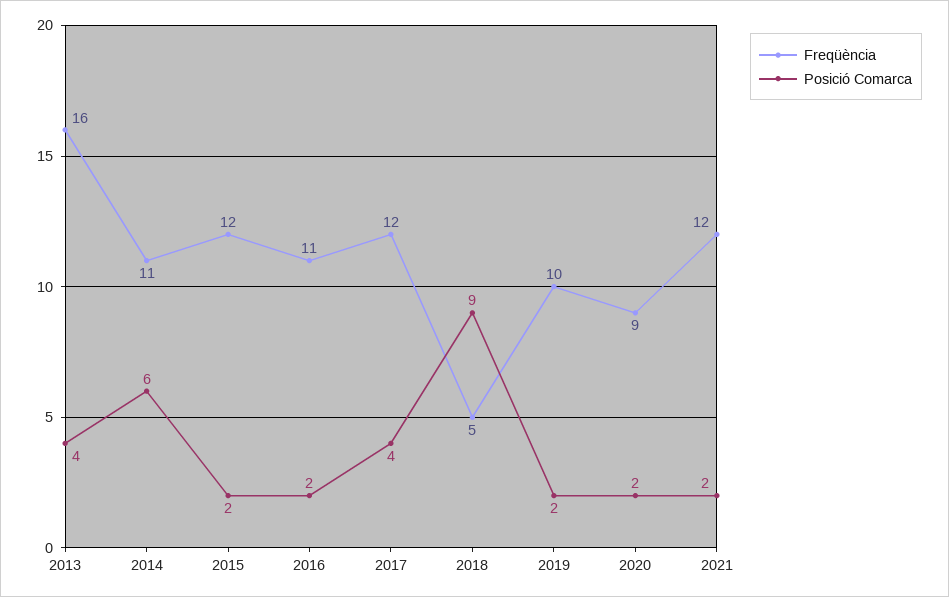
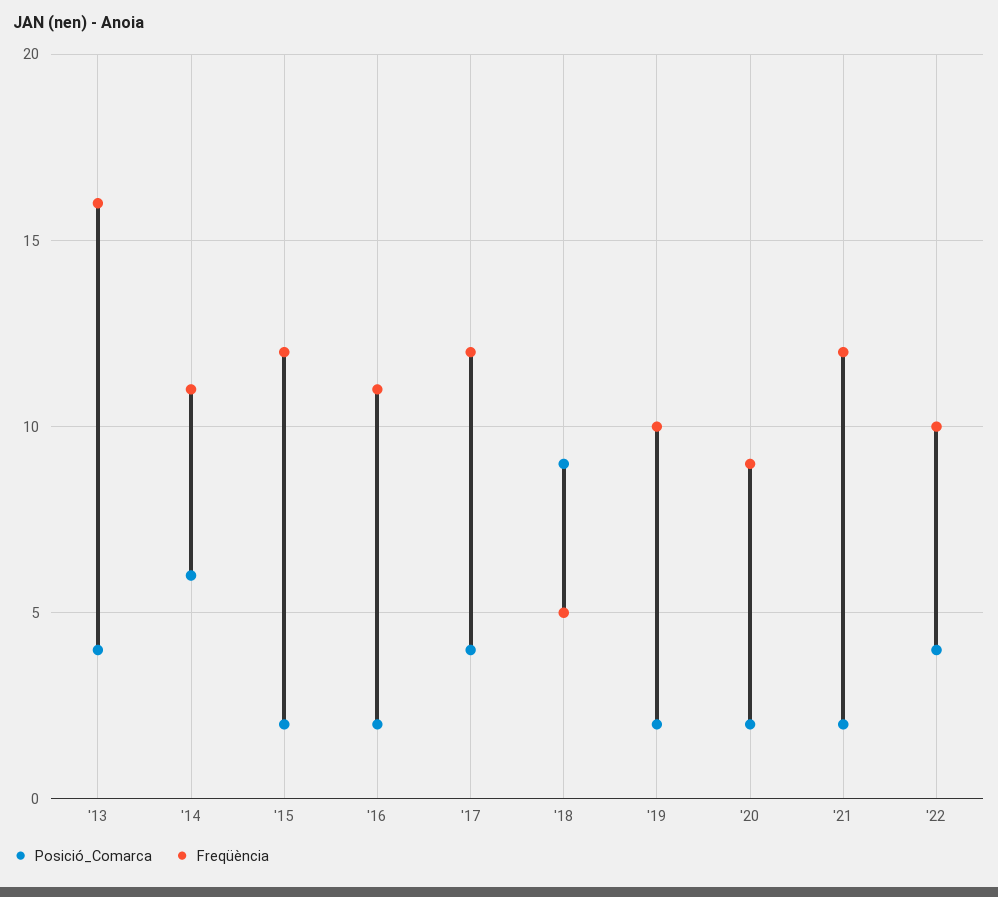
Posició Comarca, '22: none -> 4
Freqüència, '22: none -> 10

